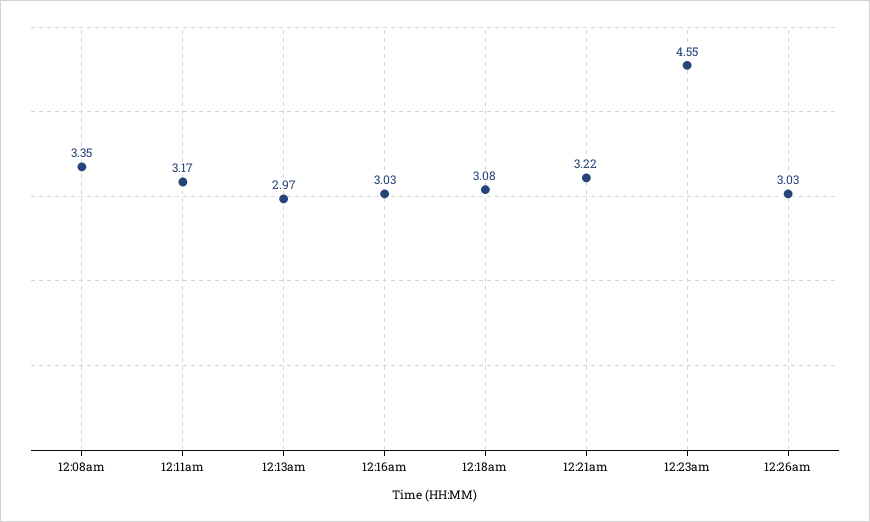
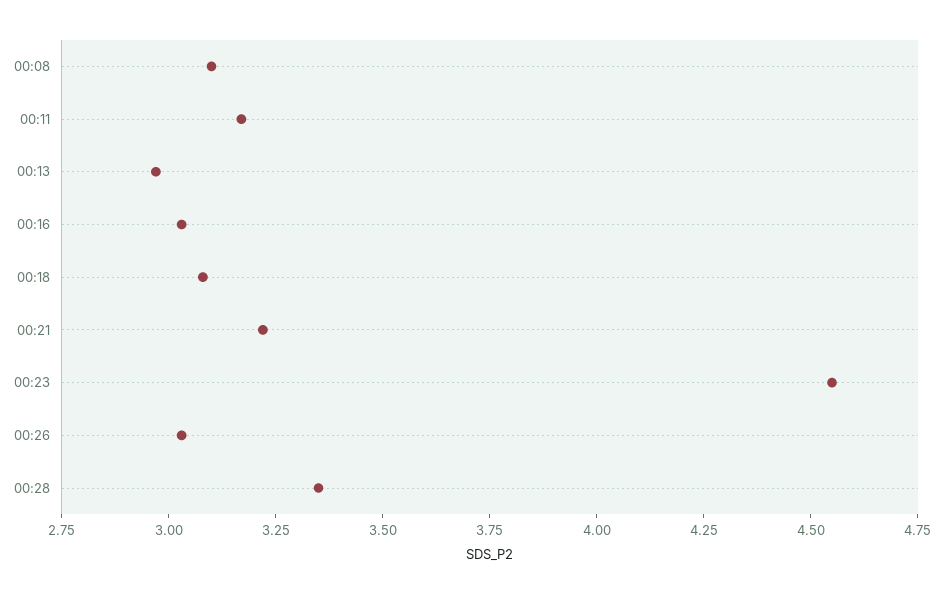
12:08am: 3.35 -> 3.1
00:28: none -> 3.35

